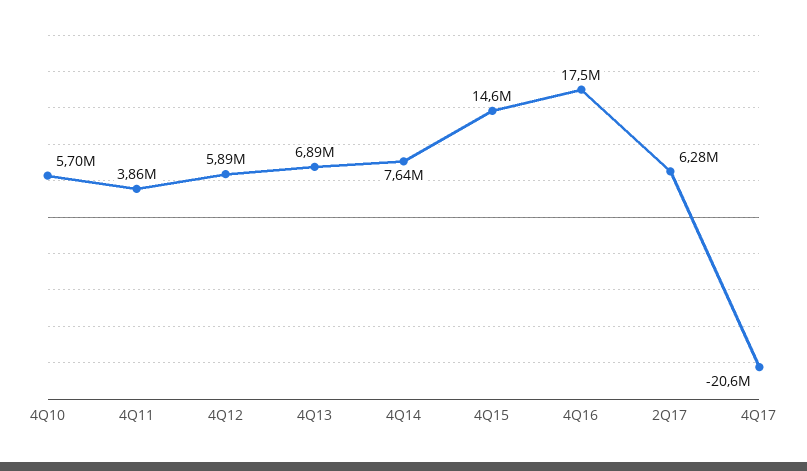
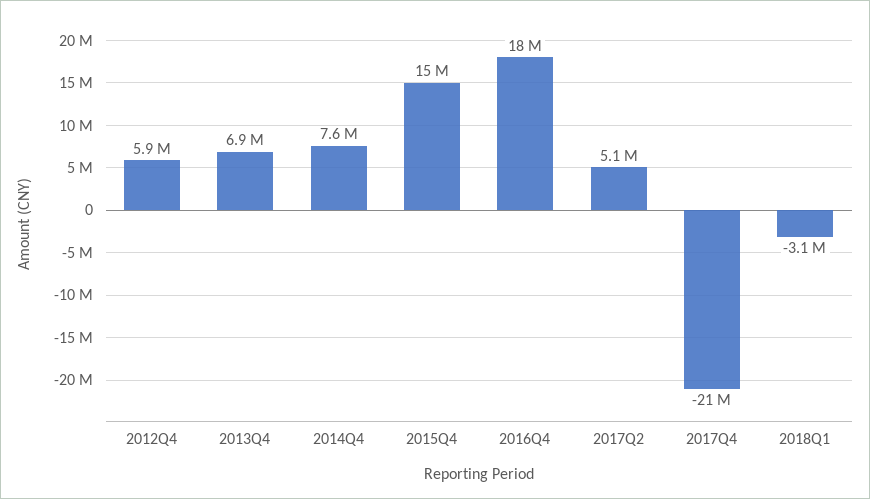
4Q10: 5700000 -> none
4Q11: 3860000 -> none
2Q17: 6280000 -> 5100000
2018Q1: none -> -3100000

